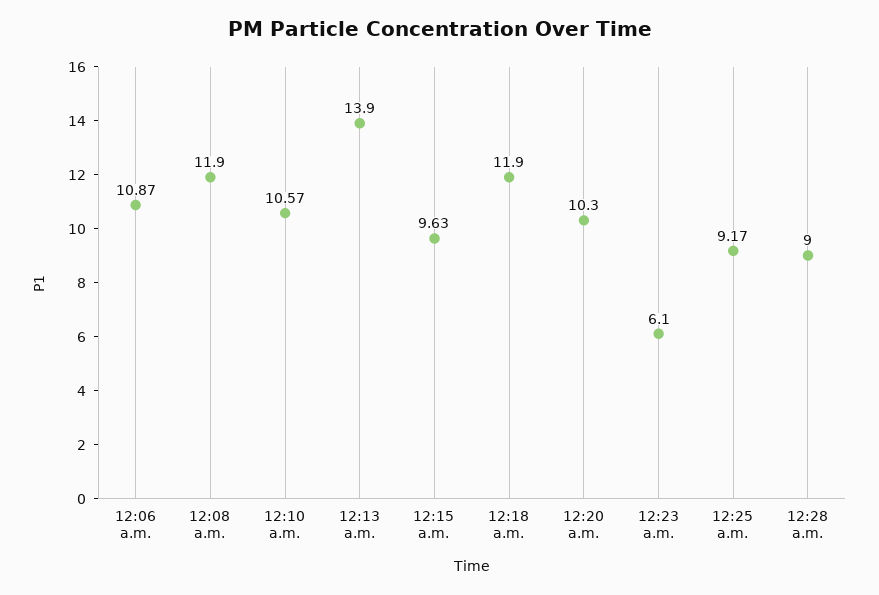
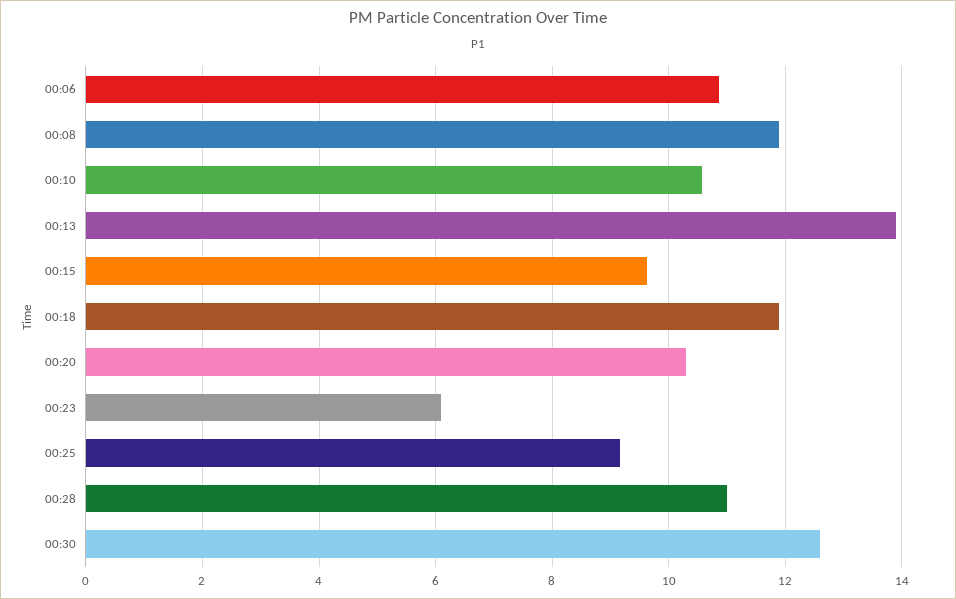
12:28 a.m.: 9 -> 11
00:30: none -> 12.6

